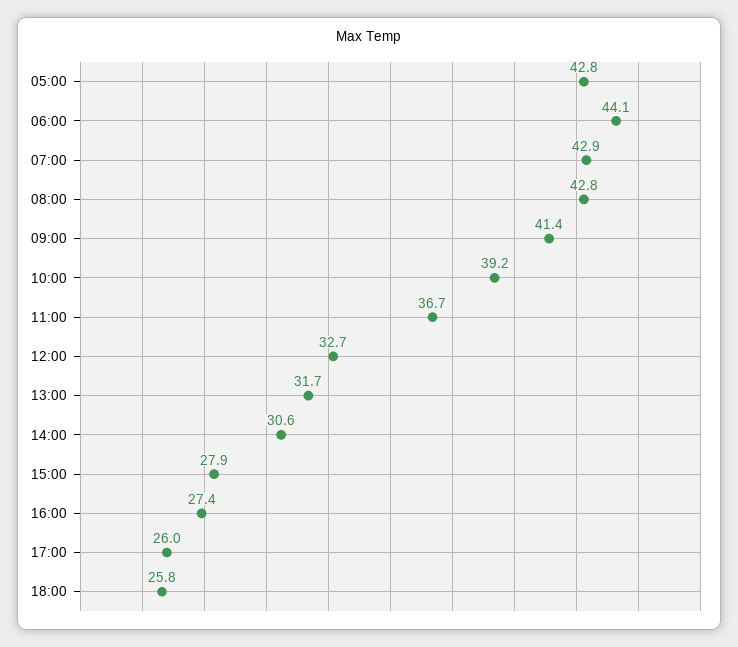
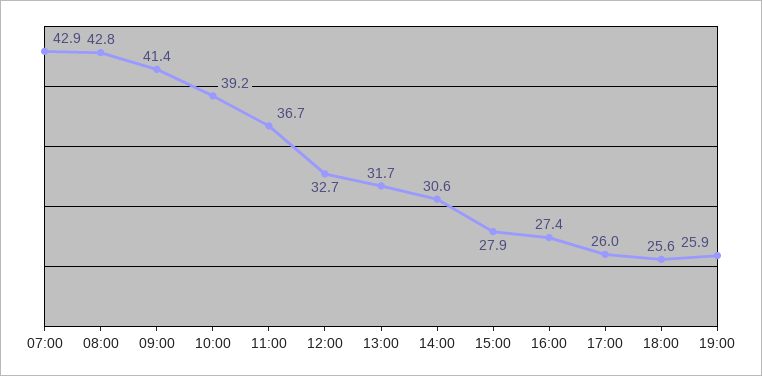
05:00: 42.8 -> none
06:00: 44.1 -> none
18:00: 25.8 -> 25.6
19:00: none -> 25.9

